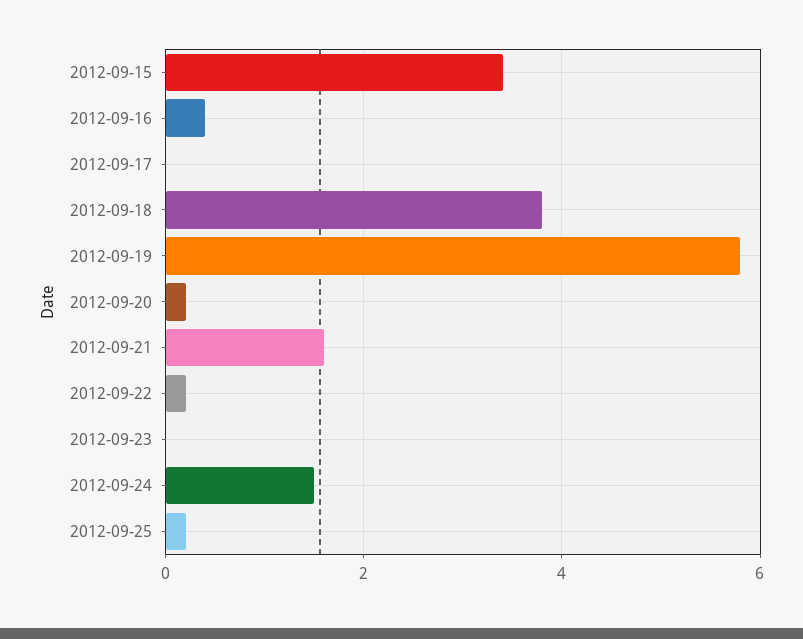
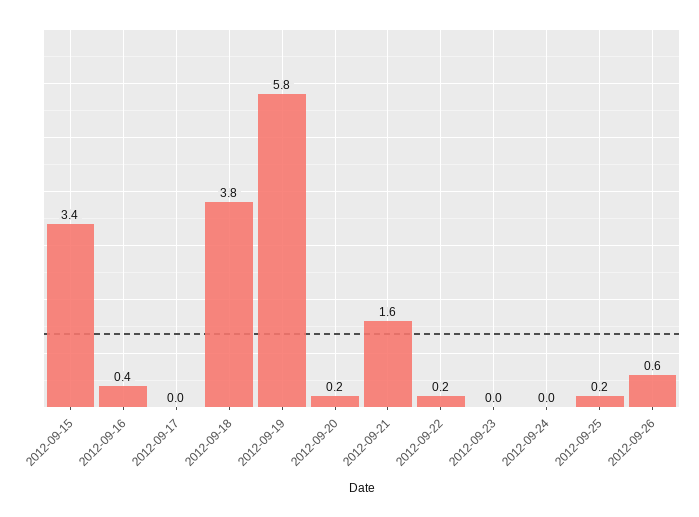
2012-09-24: 1.5 -> 0
2012-09-26: none -> 0.6

